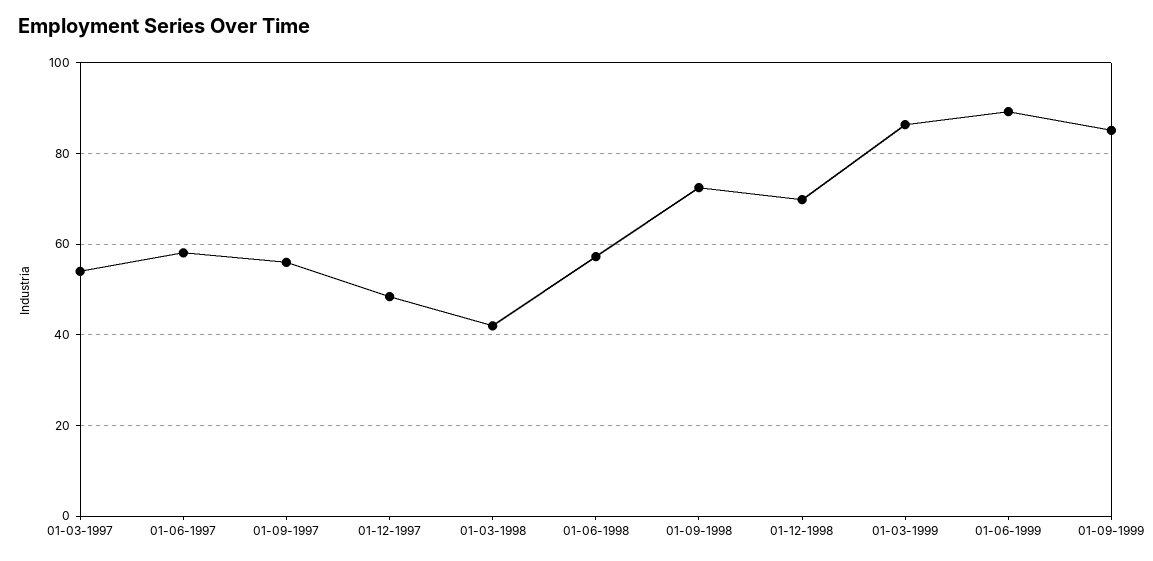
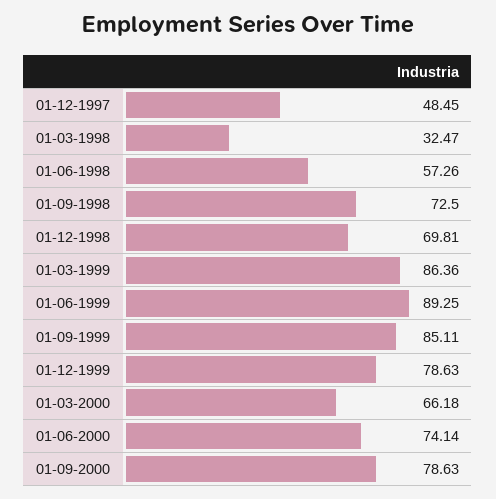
01-03-1997: 54 -> none
01-06-1997: 58 -> none
01-09-1997: 56 -> none
01-03-1998: 42 -> 32.47
01-12-1999: none -> 78.63
01-03-2000: none -> 66.18
01-06-2000: none -> 74.14
01-09-2000: none -> 78.63

